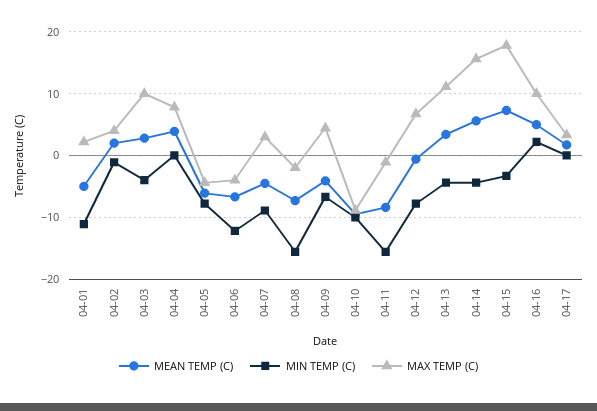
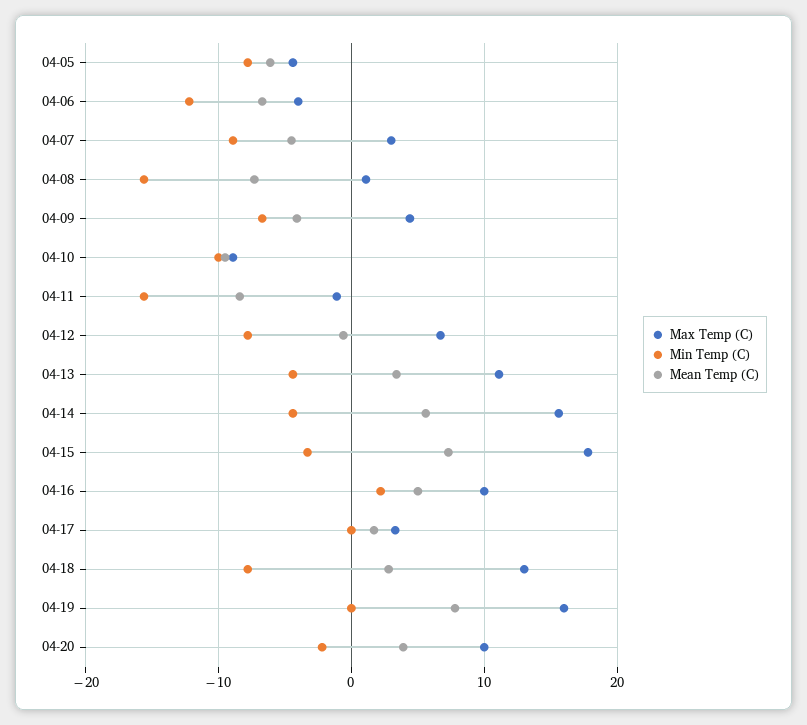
MEAN TEMP (C), 04-01: -5 -> none
MIN TEMP (C), 04-01: -11 -> none
MAX TEMP (C), 04-01: 2 -> none
MEAN TEMP (C), 04-02: 2 -> none
MIN TEMP (C), 04-02: -1 -> none
MAX TEMP (C), 04-02: 4 -> none
MEAN TEMP (C), 04-03: 3 -> none
MIN TEMP (C), 04-03: -4 -> none
MAX TEMP (C), 04-03: 10 -> none
MEAN TEMP (C), 04-04: 4 -> none
MIN TEMP (C), 04-04: 0 -> none
MAX TEMP (C), 04-04: 8 -> none
MAX TEMP (C), 04-08: -2 -> 1
MAX TEMP (C), 04-18: none -> 13
MIN TEMP (C), 04-18: none -> -8
MEAN TEMP (C), 04-18: none -> 3
MAX TEMP (C), 04-19: none -> 16
MIN TEMP (C), 04-19: none -> 0
MEAN TEMP (C), 04-19: none -> 8
MAX TEMP (C), 04-20: none -> 10
MIN TEMP (C), 04-20: none -> -2
MEAN TEMP (C), 04-20: none -> 4

